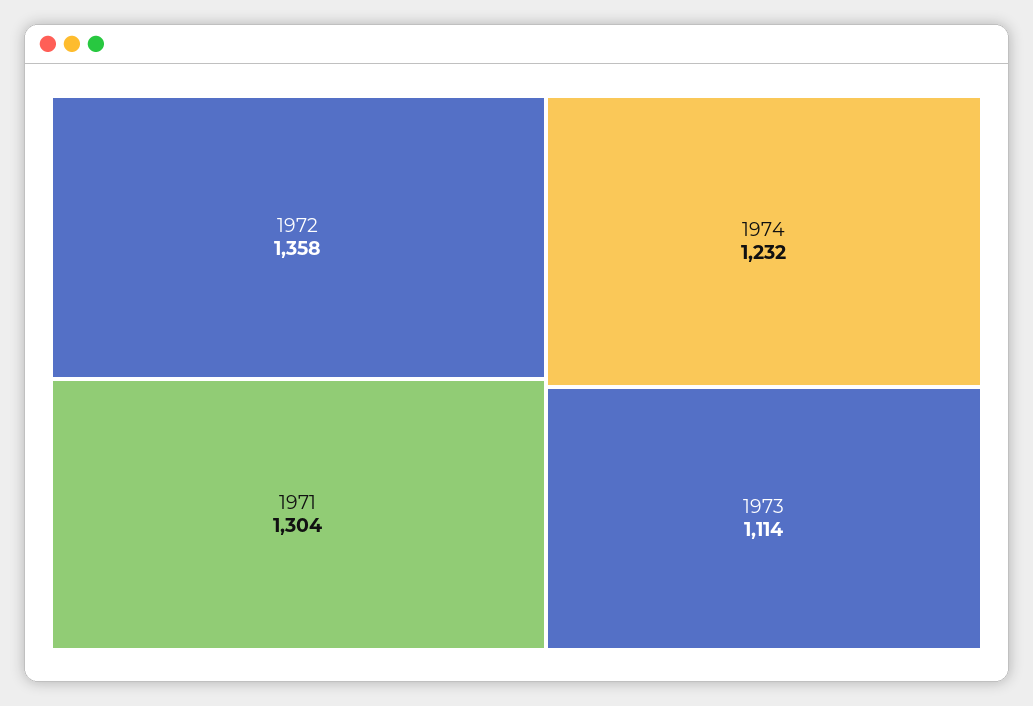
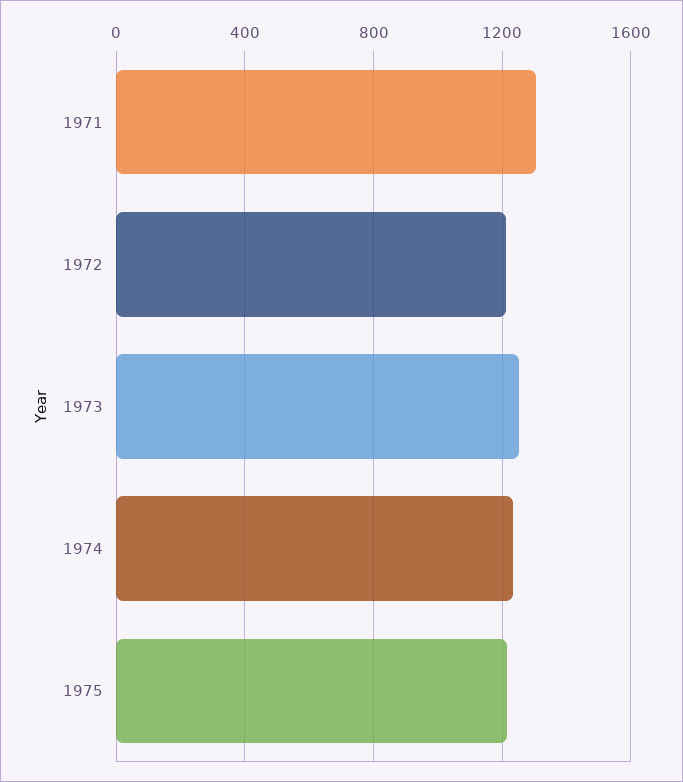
1972: 1358 -> 1200
1973: 1114 -> 1250
1975: none -> 1200

